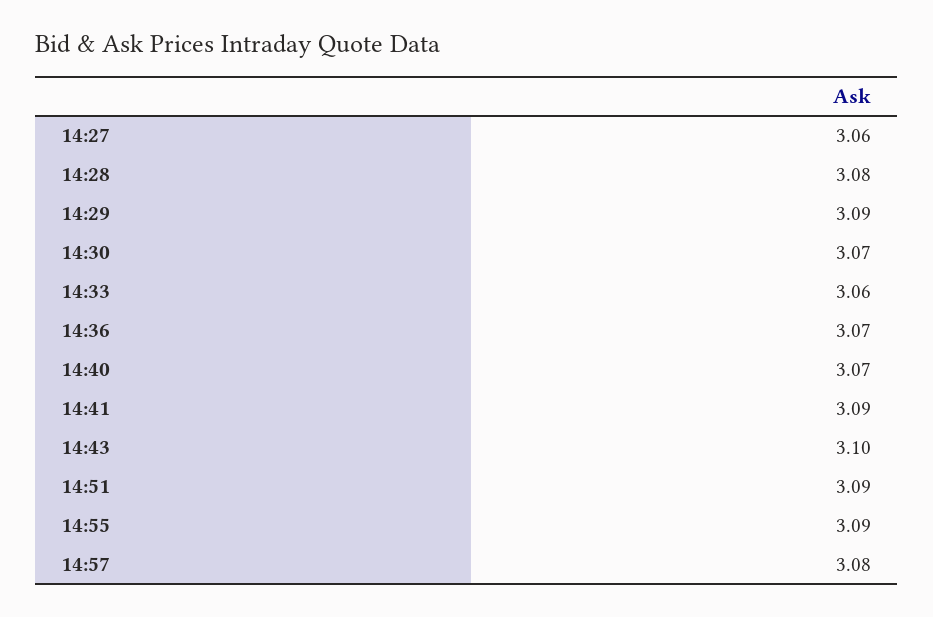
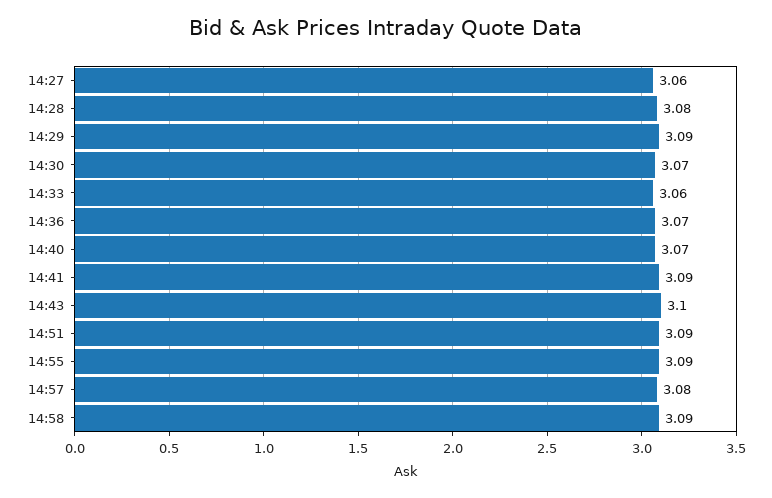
14:58: none -> 3.09

